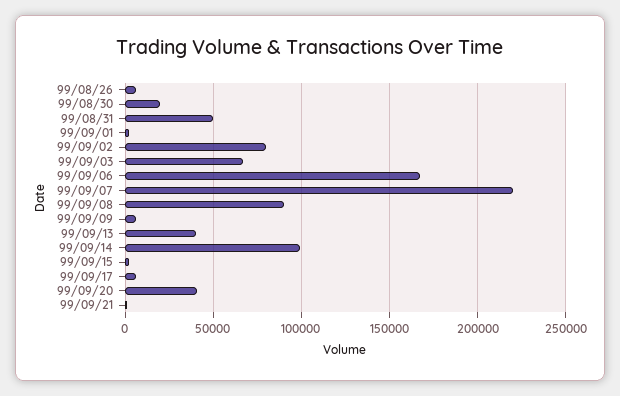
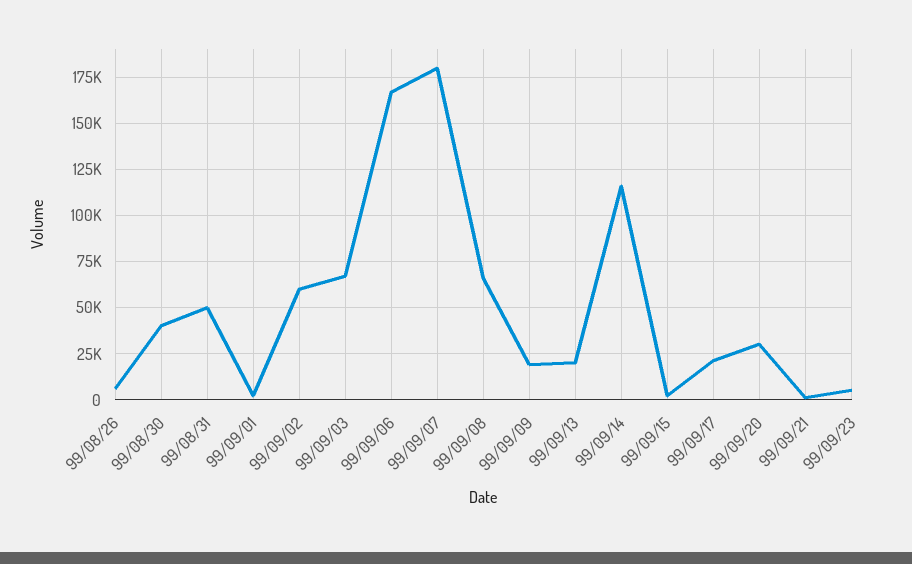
99/08/30: 20000 -> 40000
99/09/02: 80000 -> 60000
99/09/07: 220000 -> 180000
99/09/08: 90000 -> 65000
99/09/09: 5000 -> 20000
99/09/13: 40000 -> 20000
99/09/14: 100000 -> 115000
99/09/17: 5000 -> 20000
99/09/20: 40000 -> 30000
99/09/23: none -> 5000

